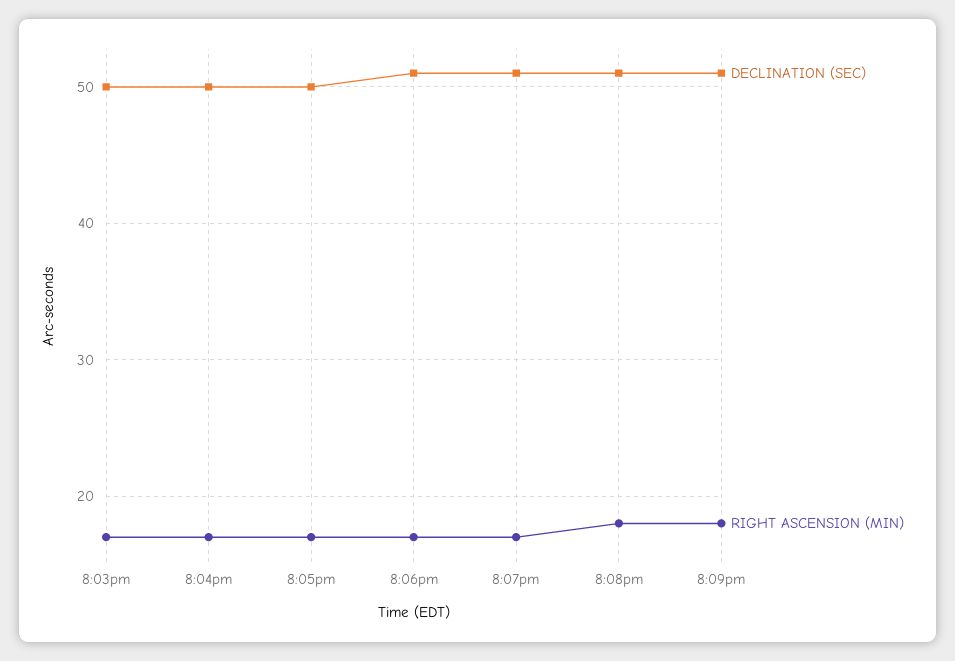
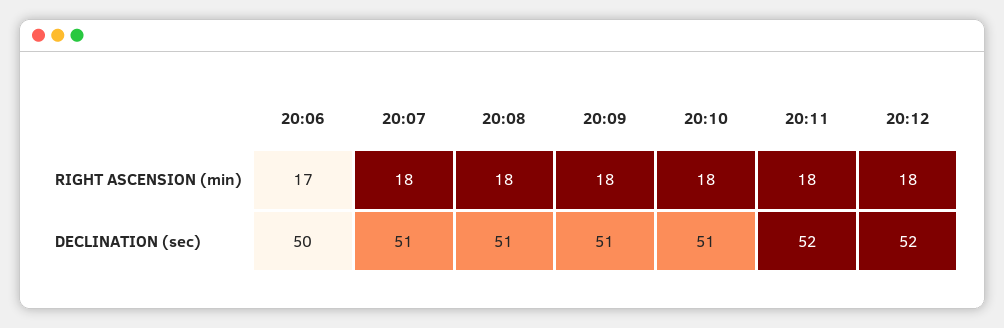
DECLINATION (SEC), 8:03pm: 50 -> none
RIGHT ASCENSION (MIN), 8:03pm: 17 -> none
DECLINATION (SEC), 8:04pm: 50 -> none
RIGHT ASCENSION (MIN), 8:04pm: 17 -> none
DECLINATION (SEC), 8:05pm: 50 -> none
RIGHT ASCENSION (MIN), 8:05pm: 17 -> none
DECLINATION (SEC), 8:06pm: 51 -> 50
RIGHT ASCENSION (MIN), 8:07pm: 17 -> 18
RIGHT ASCENSION (MIN), 20:10: none -> 18
RIGHT ASCENSION (MIN), 20:11: none -> 18
RIGHT ASCENSION (MIN), 20:12: none -> 18
DECLINATION (SEC), 20:10: none -> 51
DECLINATION (SEC), 20:11: none -> 52
DECLINATION (SEC), 20:12: none -> 52

